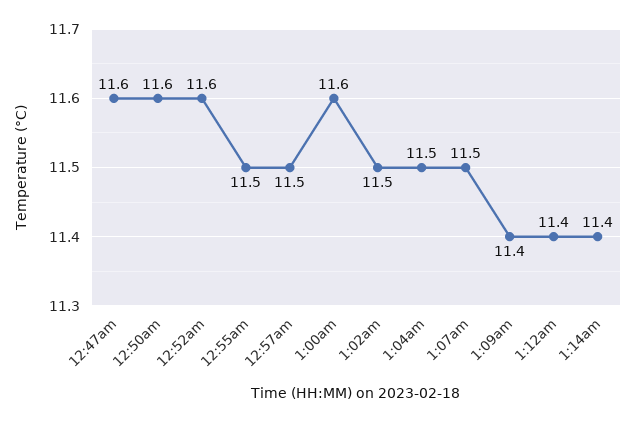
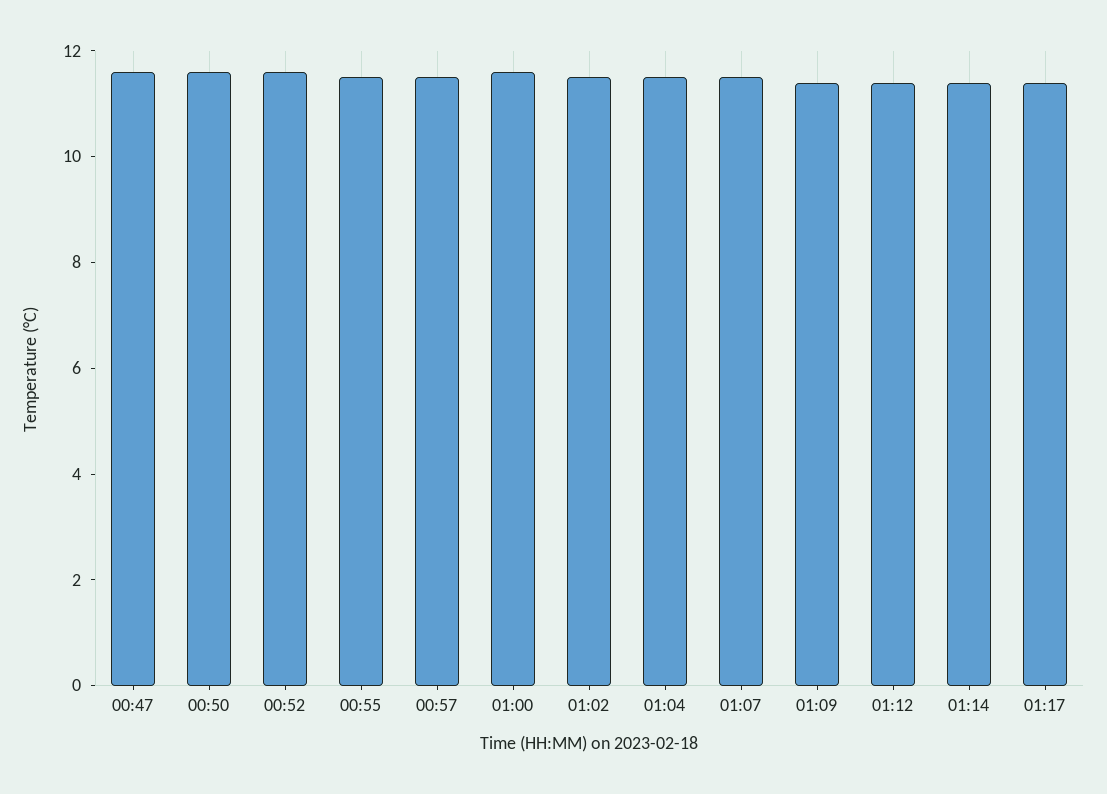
01:17: none -> 11.5

